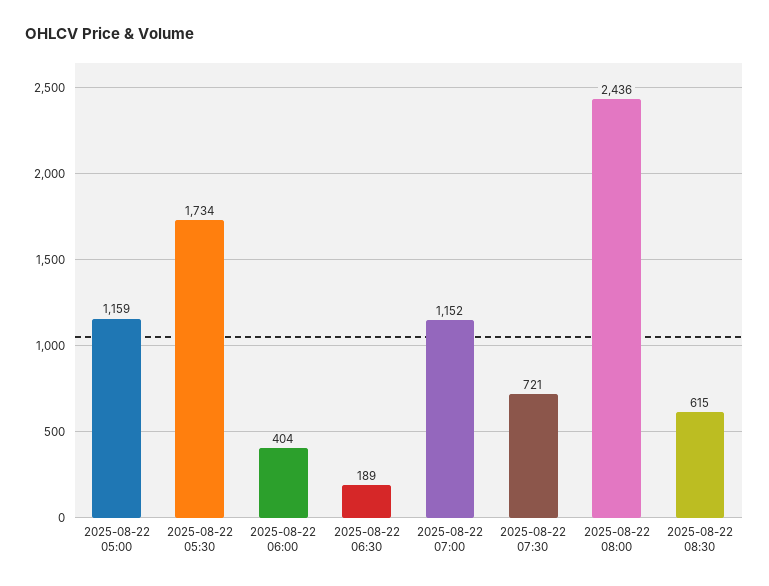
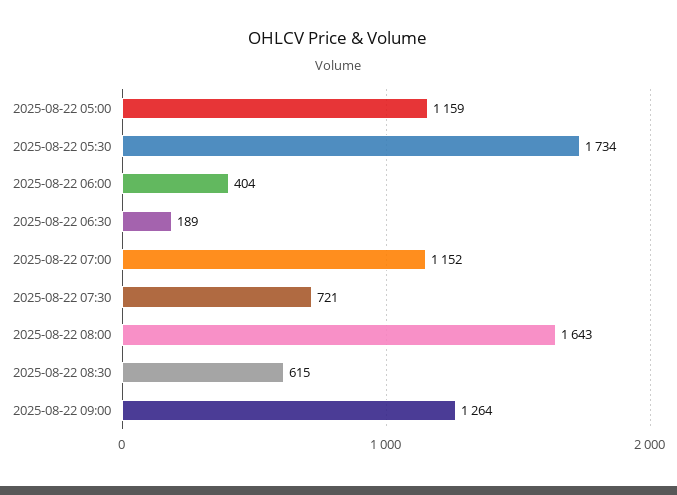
2025-08-22 08:00: 2436 -> 1643
2025-08-22 09:00: none -> 1264

